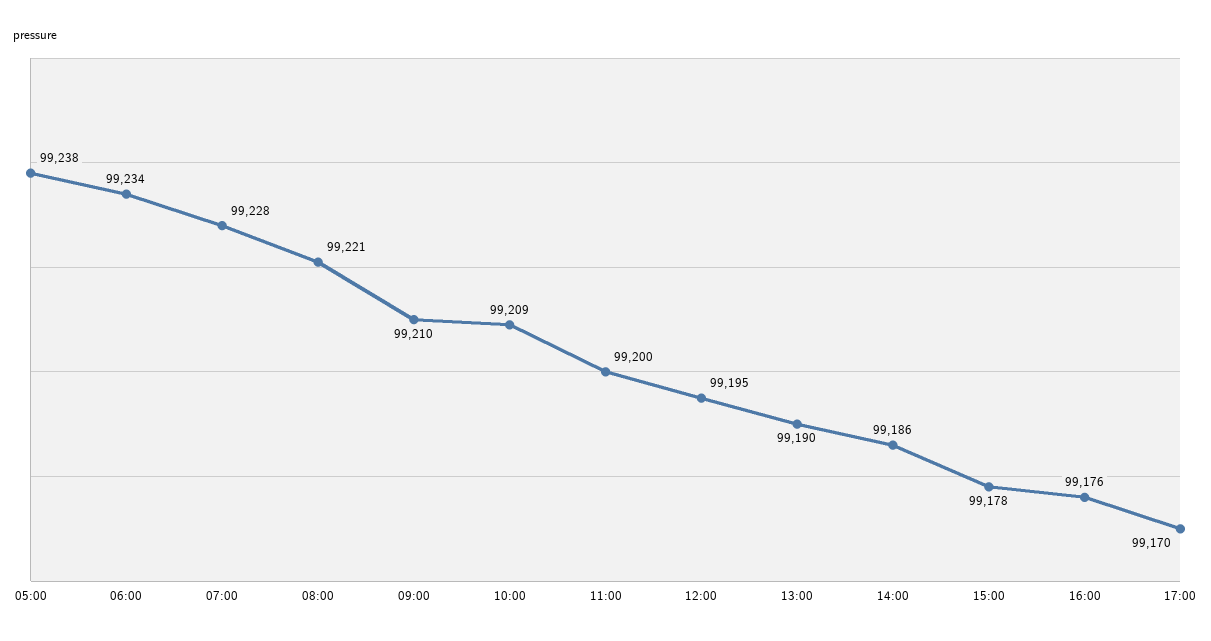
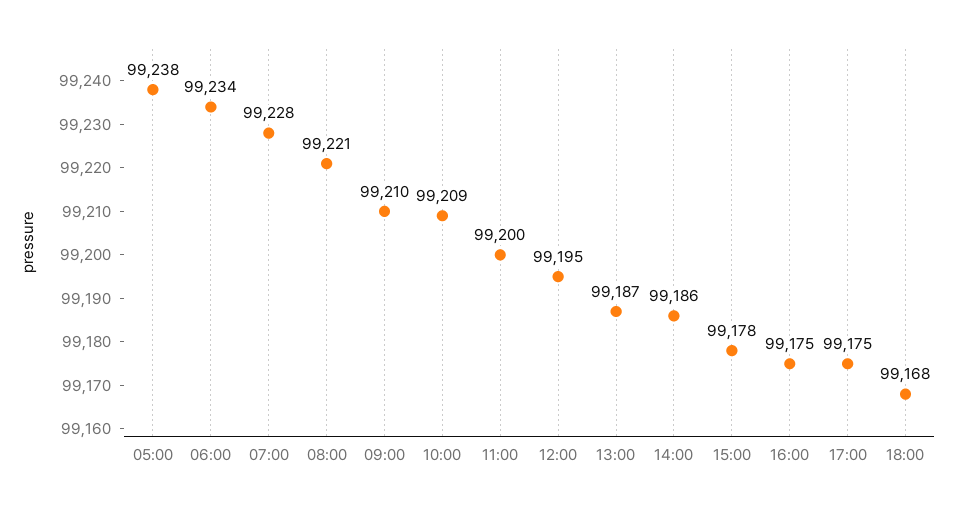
13:00: 99190 -> 99187
16:00: 99176 -> 99175
17:00: 99170 -> 99175
18:00: none -> 99168

